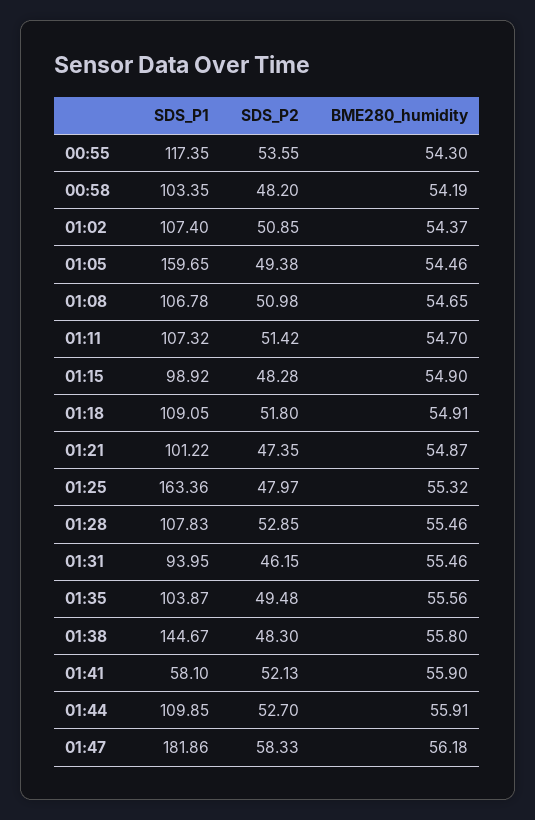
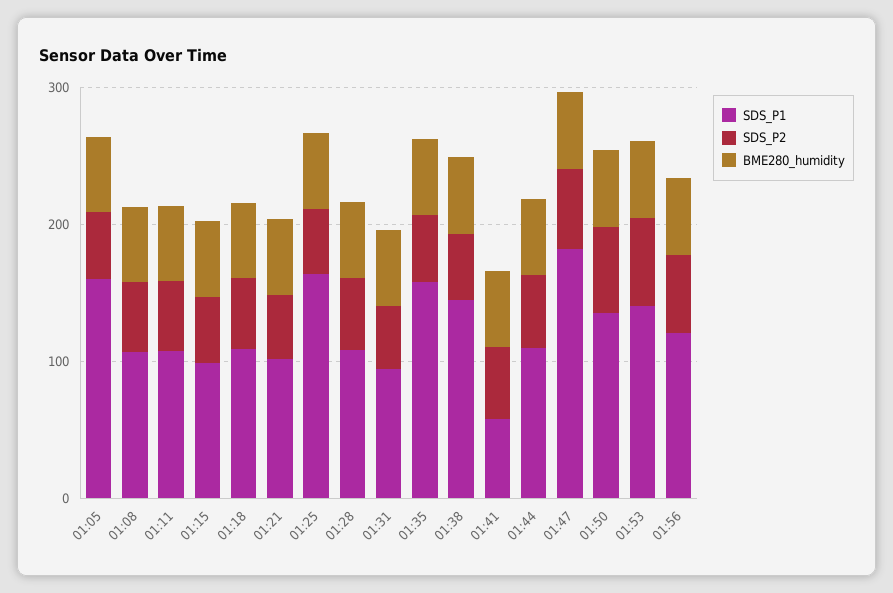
SDS_P1, 00:55: 117.35 -> none
SDS_P2, 00:55: 53.55 -> none
BME280_humidity, 00:55: 54.3 -> none
SDS_P1, 00:58: 103.35 -> none
SDS_P2, 00:58: 48.2 -> none
BME280_humidity, 00:58: 54.19 -> none
SDS_P1, 01:02: 107.4 -> none
SDS_P2, 01:02: 50.85 -> none
BME280_humidity, 01:02: 54.37 -> none
SDS_P1, 01:35: 103.87 -> 160
SDS_P1, 01:50: none -> 140
SDS_P2, 01:50: none -> 60
BME280_humidity, 01:50: none -> 60
SDS_P1, 01:53: none -> 140
SDS_P2, 01:53: none -> 60
BME280_humidity, 01:53: none -> 60
SDS_P1, 01:56: none -> 120
SDS_P2, 01:56: none -> 60
BME280_humidity, 01:56: none -> 60

